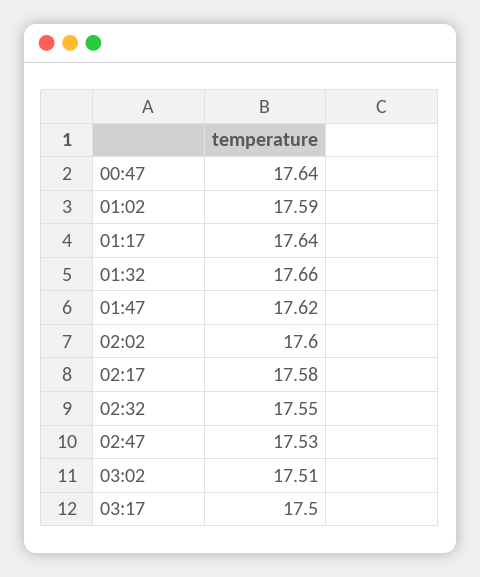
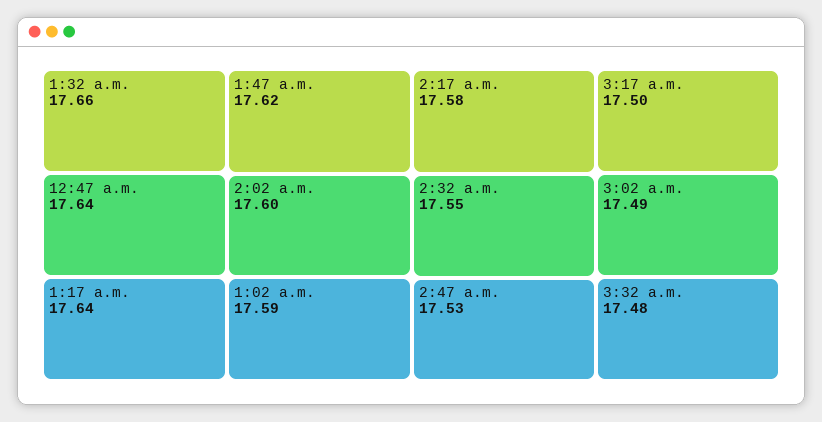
03:02: 17.51 -> 17.49
3:32 a.m.: none -> 17.48

